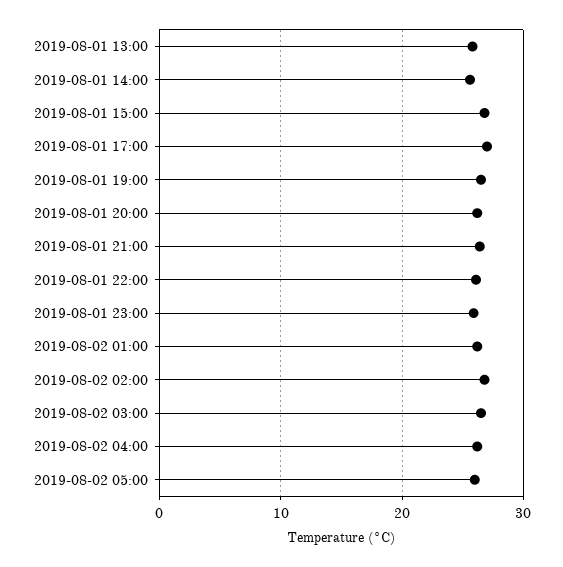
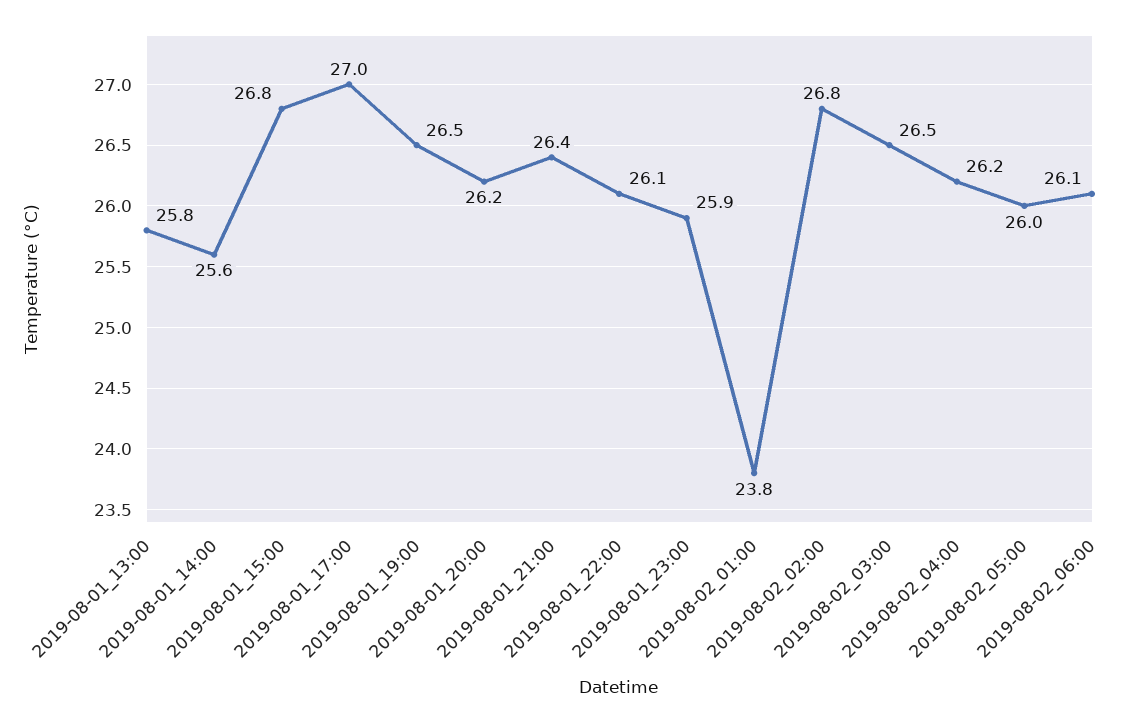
2019-08-02 01:00: 26 -> 23.8
2019-08-02_06:00: none -> 26.1

